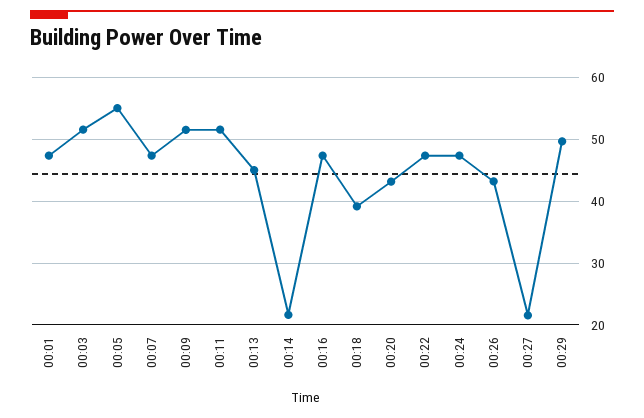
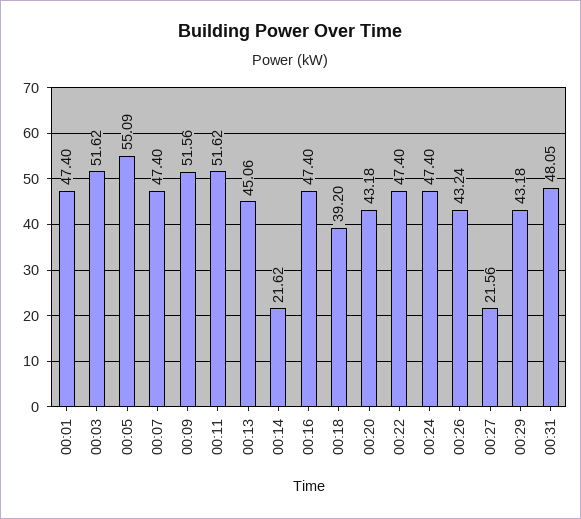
00:29: 50 -> 43.18
00:31: none -> 48.05

